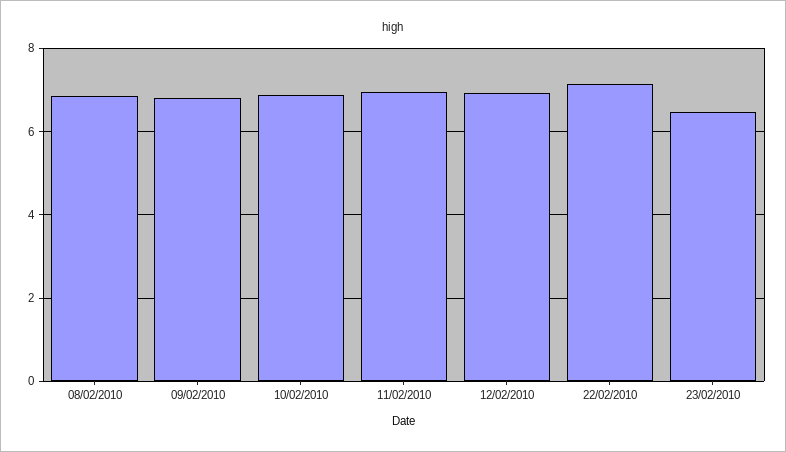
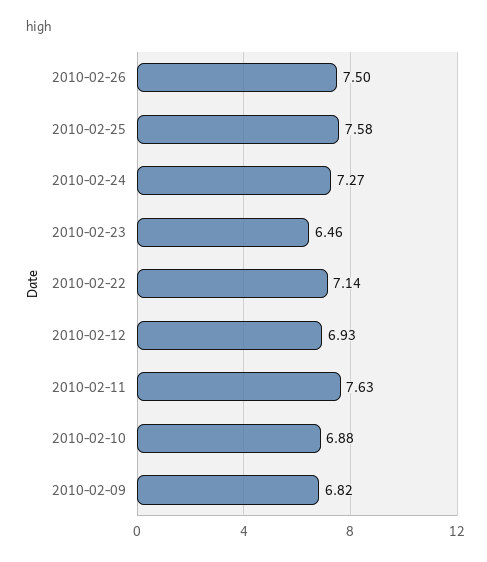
08/02/2010: 6.8 -> none
11/02/2010: 7 -> 7.63
2010-02-26: none -> 7.5
2010-02-25: none -> 7.58
2010-02-24: none -> 7.27

